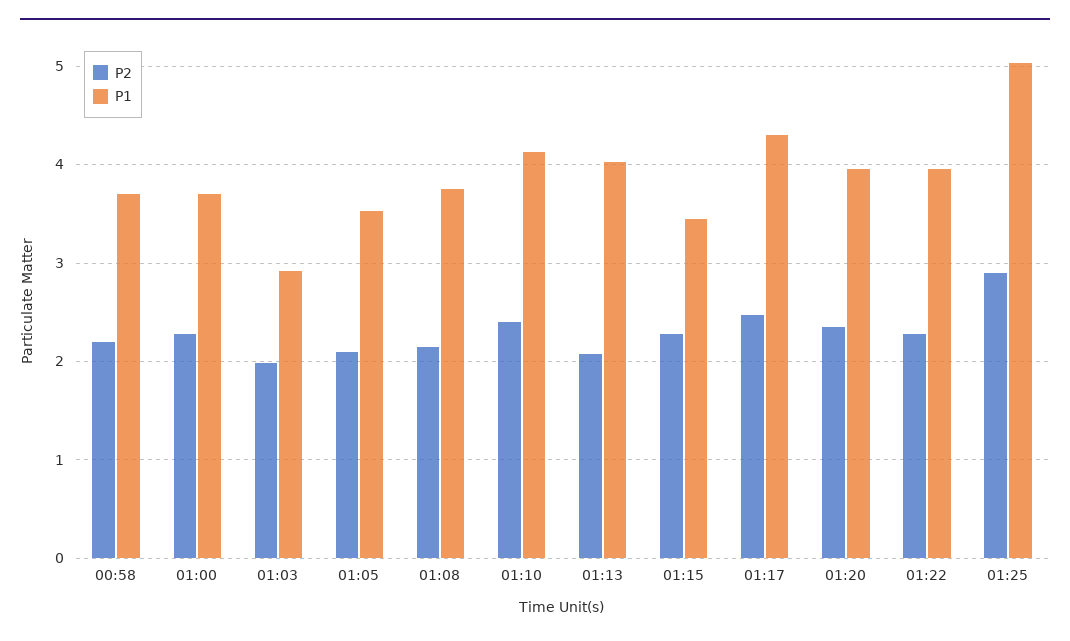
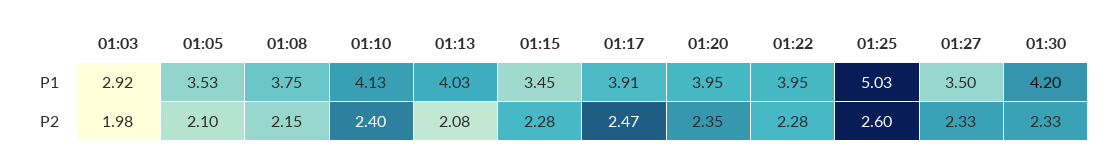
P2, 00:58: 2.2 -> none
P1, 00:58: 3.7 -> none
P2, 01:00: 2.3 -> none
P1, 01:00: 3.7 -> none
P1, 01:17: 4.3 -> 3.91
P2, 01:25: 2.9 -> 2.6
P1, 01:27: none -> 3.5
P1, 01:30: none -> 4.2
P2, 01:27: none -> 2.33
P2, 01:30: none -> 2.33

